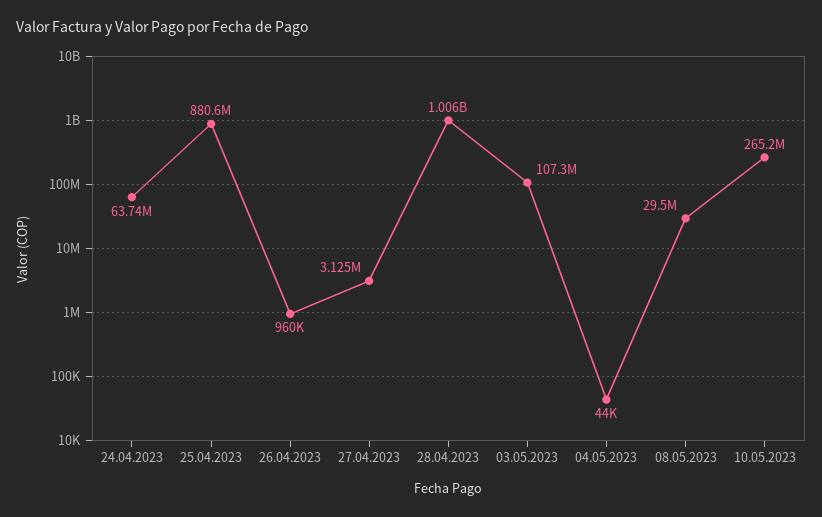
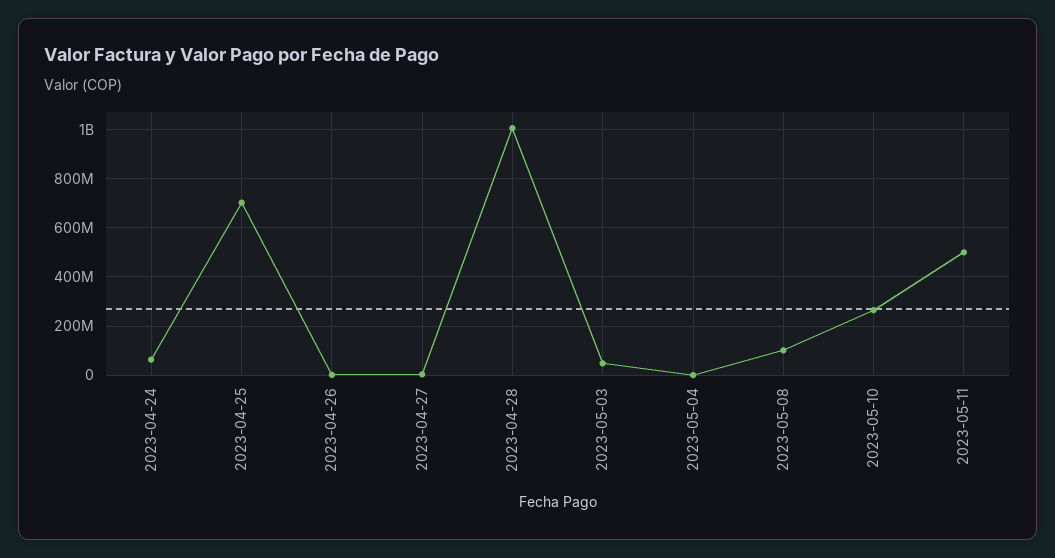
25.04.2023: 880600000 -> 700000000
03.05.2023: 107300000 -> 50000000
08.05.2023: 29500000 -> 100000000
2023-05-11: none -> 500000000

